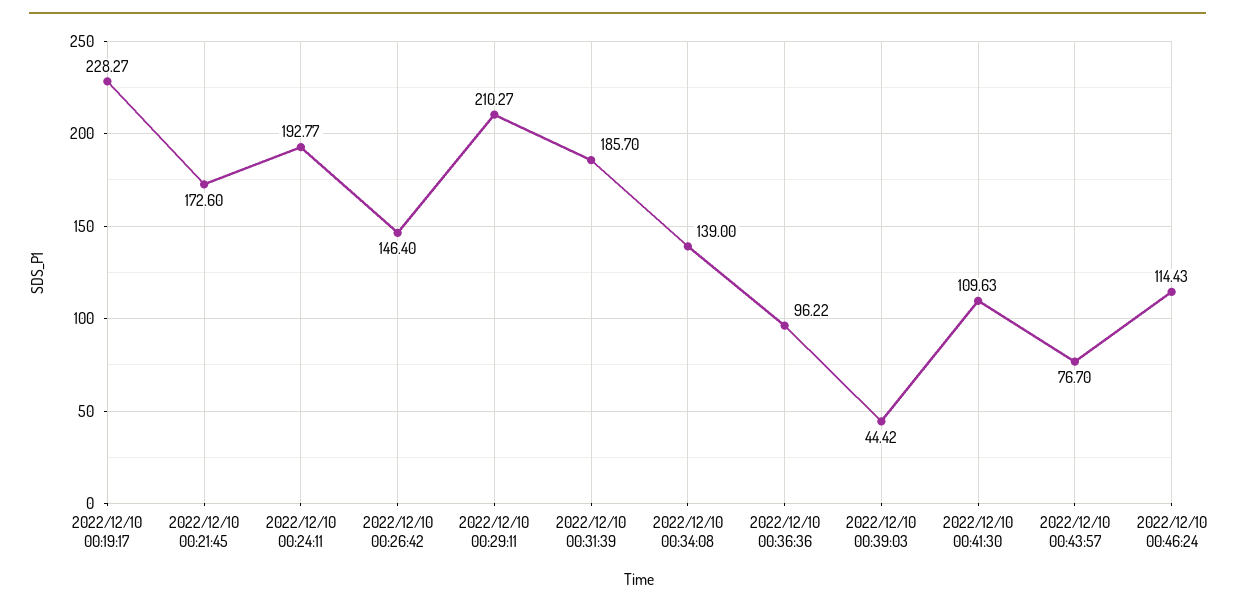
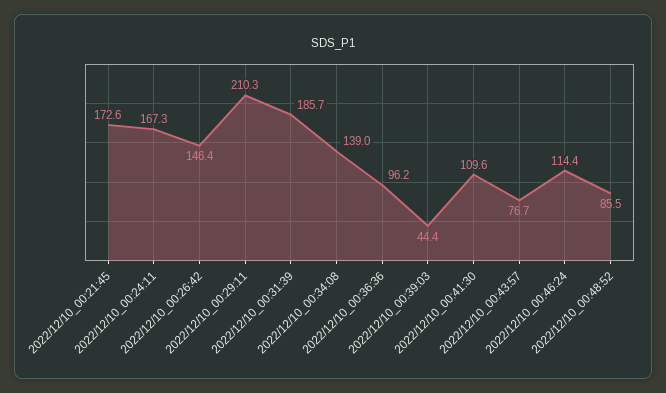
2022/12/10 00:19:17: 228.27 -> none
2022/12/10 00:24:11: 192.77 -> 167.3
2022/12/10_00:48:52: none -> 85.5

